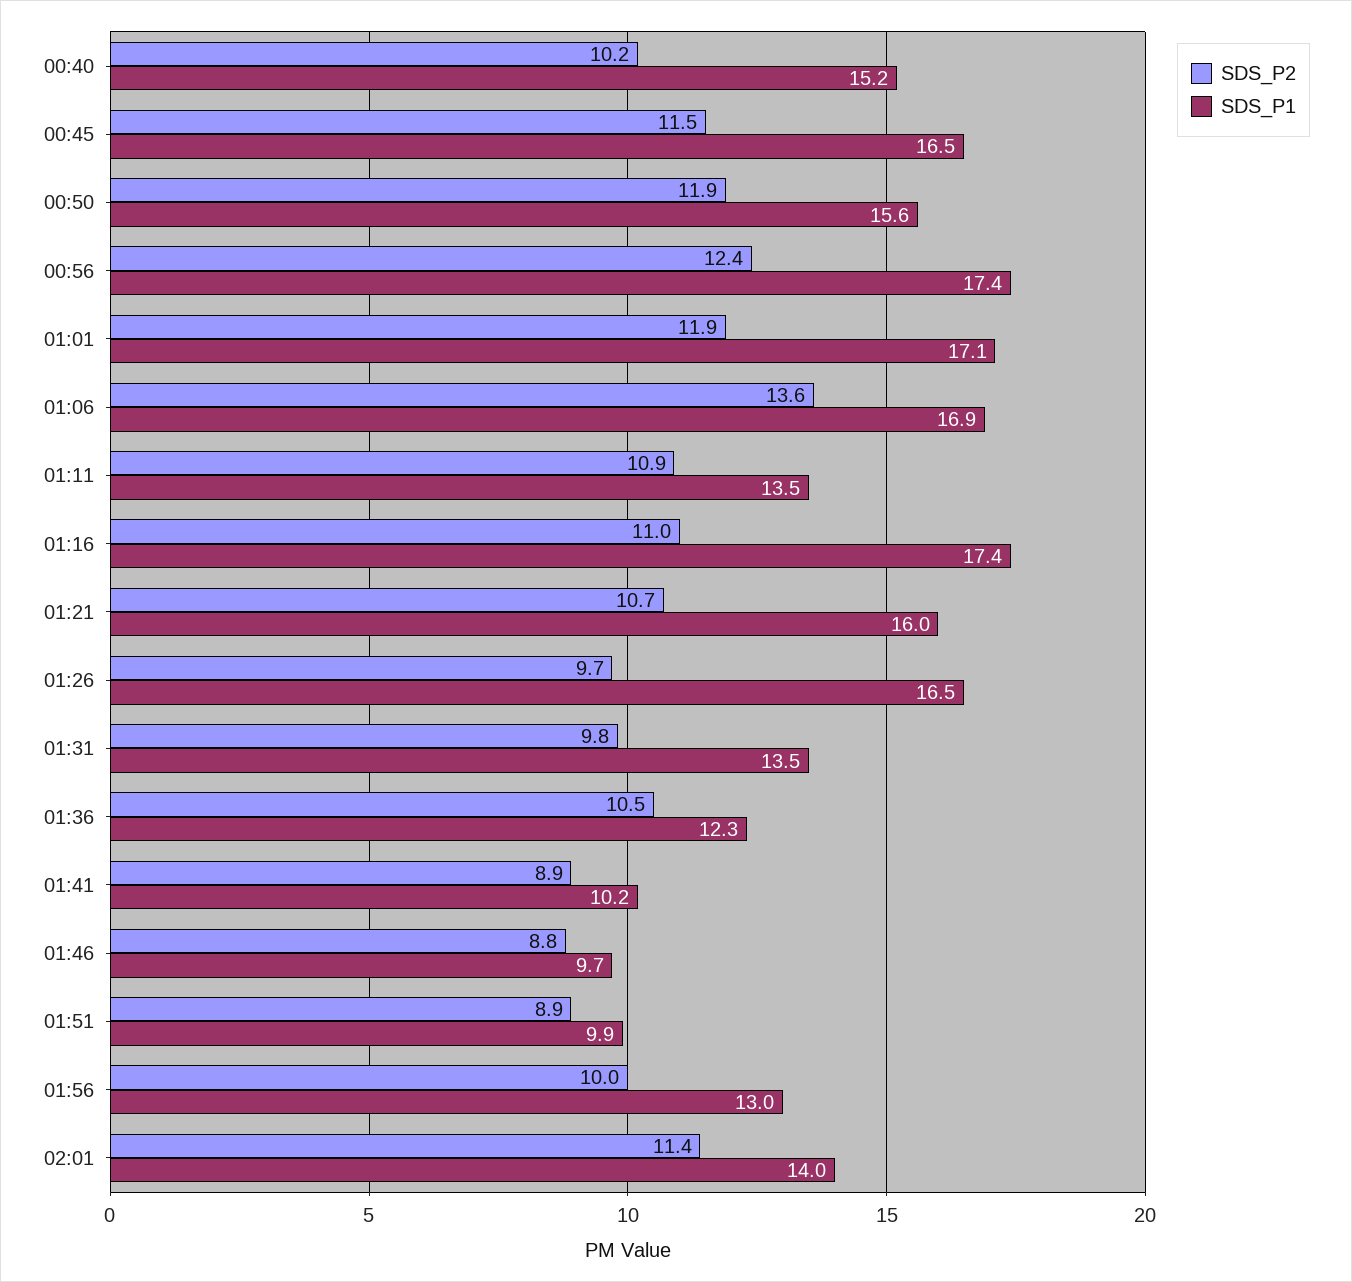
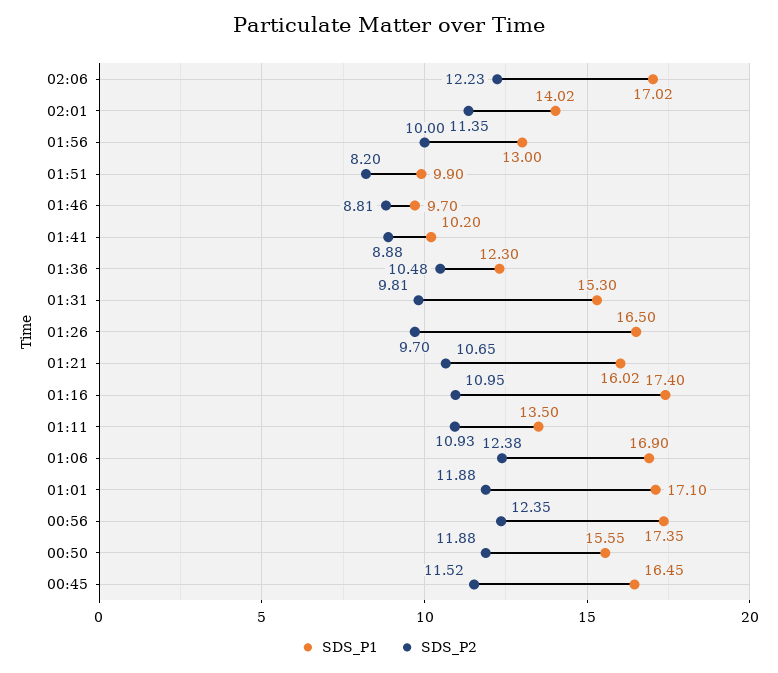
SDS_P2, 00:40: 10.2 -> none
SDS_P1, 00:40: 15.2 -> none
SDS_P2, 01:06: 13.6 -> 12.38
SDS_P1, 01:31: 13.5 -> 15.3
SDS_P2, 01:51: 8.9 -> 8.2
SDS_P1, 02:06: none -> 17.02
SDS_P2, 02:06: none -> 12.23

